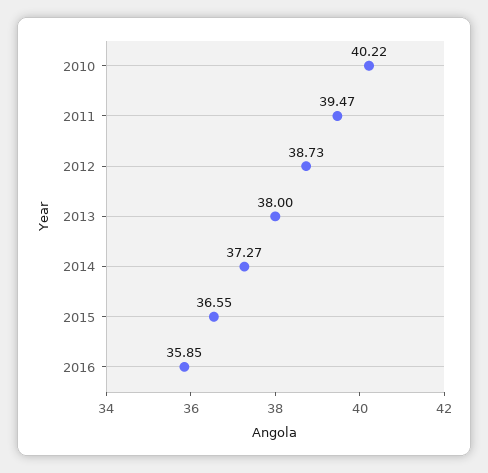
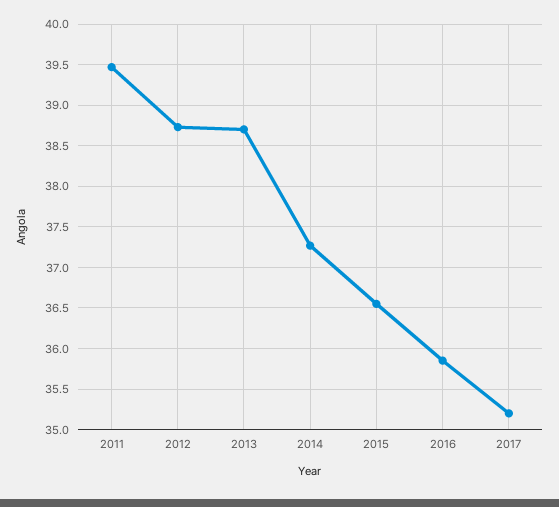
2010: 40.22 -> none
2013: 38 -> 38.7
2017: none -> 35.2

